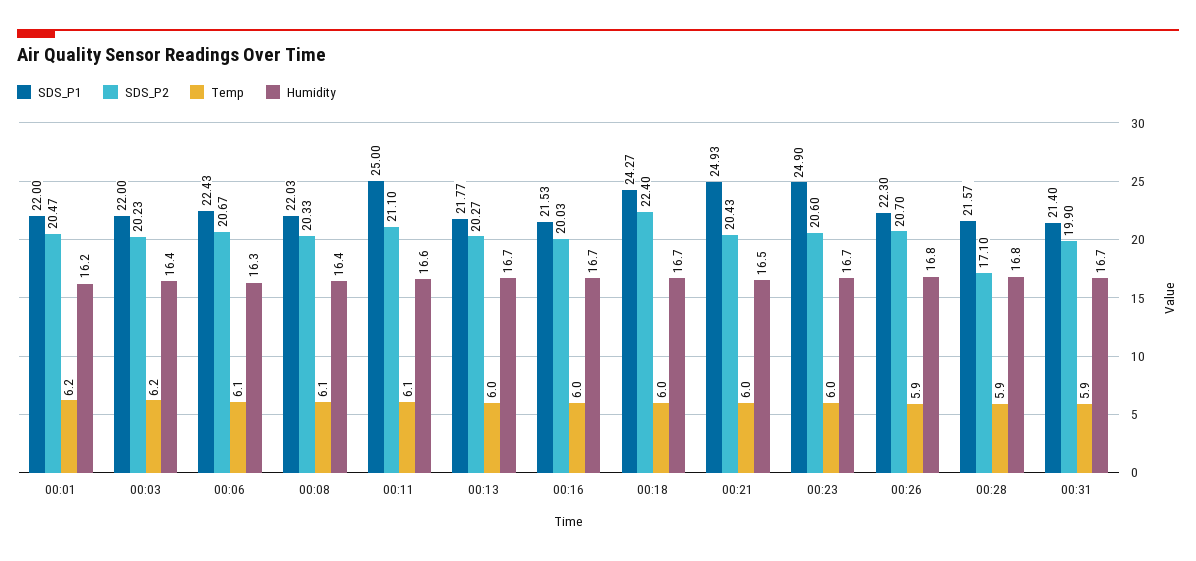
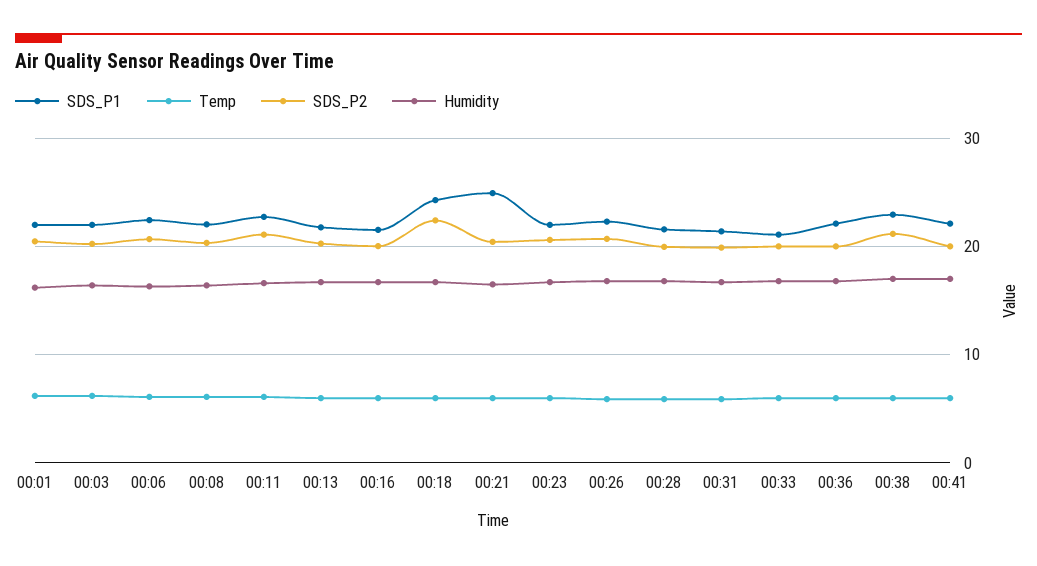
SDS_P1, 00:11: 25 -> 23
SDS_P1, 00:23: 24.9 -> 22
SDS_P2, 00:28: 17.1 -> 20
SDS_P1, 00:33: none -> 21
Temp, 00:33: none -> 6
SDS_P2, 00:33: none -> 20
Humidity, 00:33: none -> 17
SDS_P1, 00:36: none -> 22
Temp, 00:36: none -> 6
SDS_P2, 00:36: none -> 20
Humidity, 00:36: none -> 17
SDS_P1, 00:38: none -> 23
Temp, 00:38: none -> 6
SDS_P2, 00:38: none -> 21
Humidity, 00:38: none -> 17
SDS_P1, 00:41: none -> 22
Temp, 00:41: none -> 6
SDS_P2, 00:41: none -> 20
Humidity, 00:41: none -> 17

